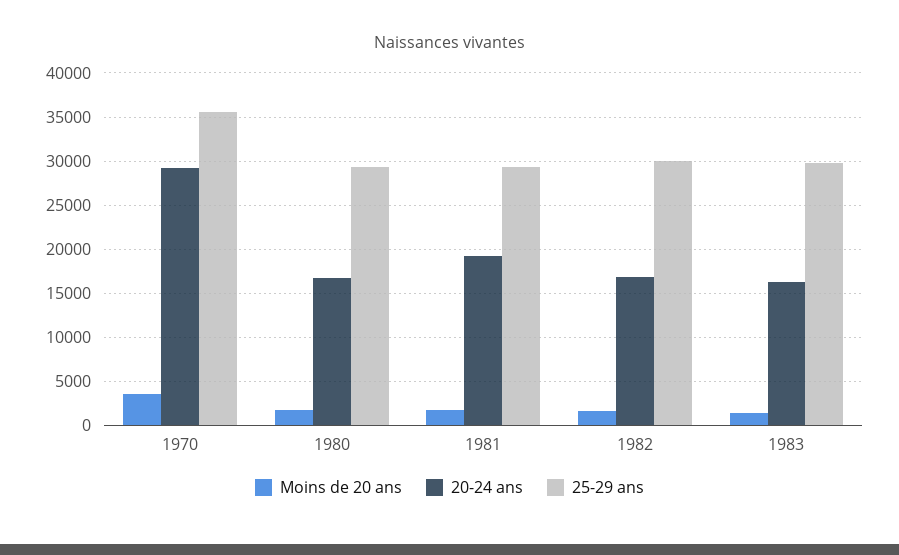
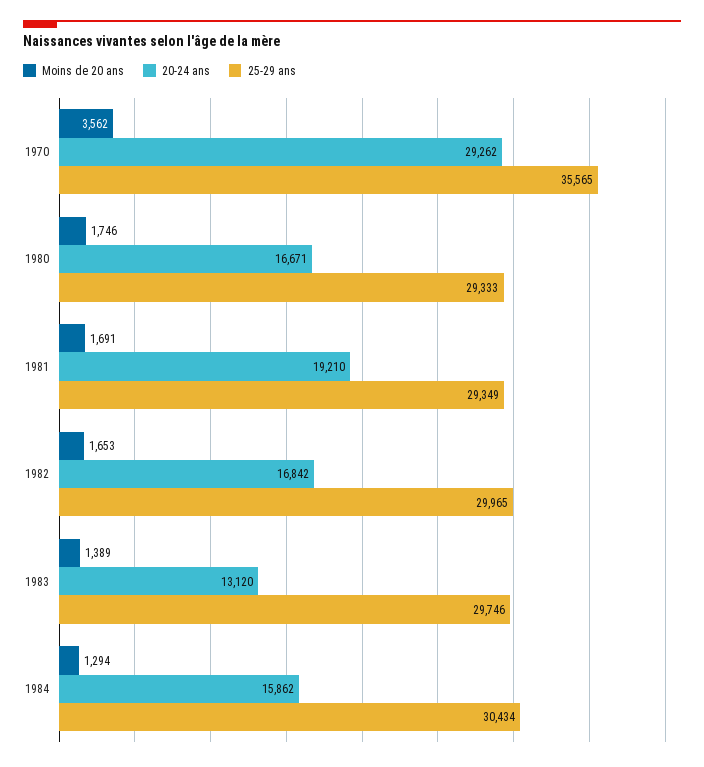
20-24 ans, 1983: 16000 -> 13120
Moins de 20 ans, 1984: none -> 1294
20-24 ans, 1984: none -> 15862
25-29 ans, 1984: none -> 30434

